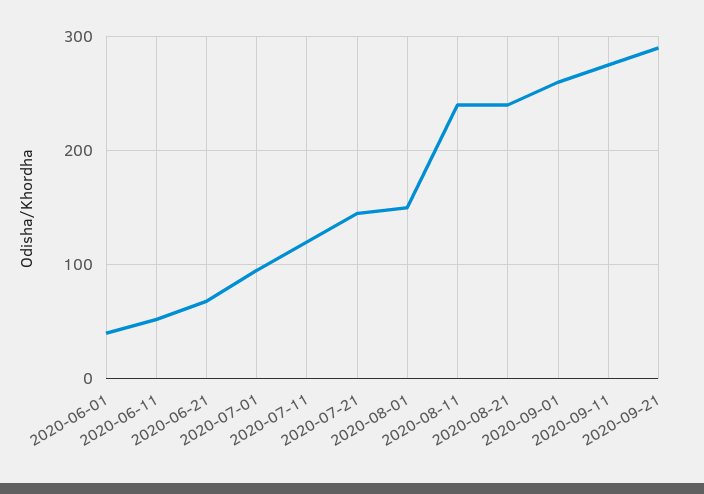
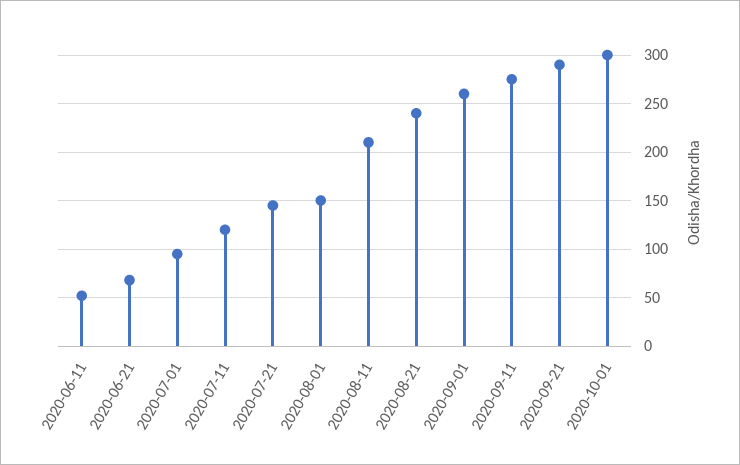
2020-06-01: 40 -> none
2020-08-11: 240 -> 210
2020-10-01: none -> 300

